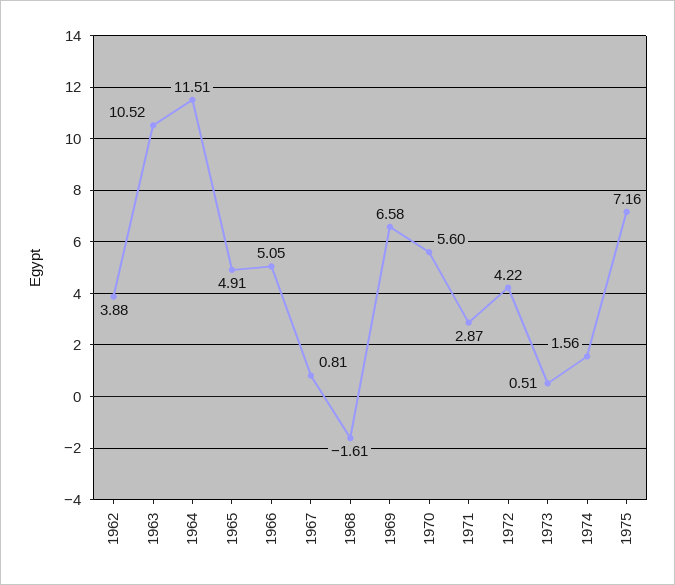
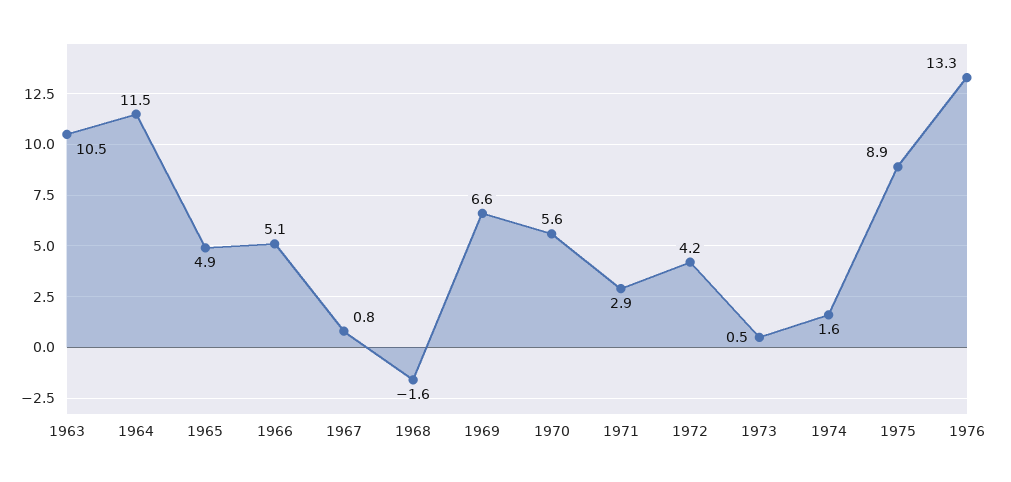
1962: 3.88 -> none
1975: 7.16 -> 8.9
1976: none -> 13.3

